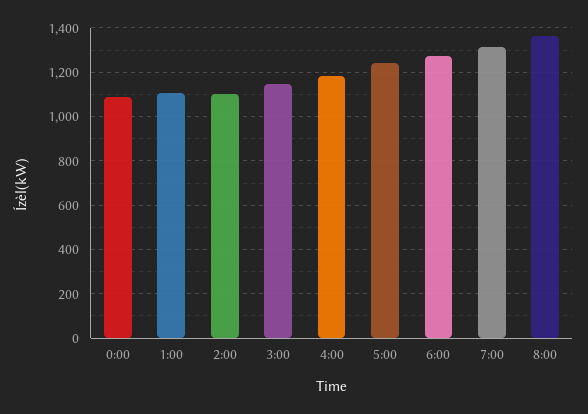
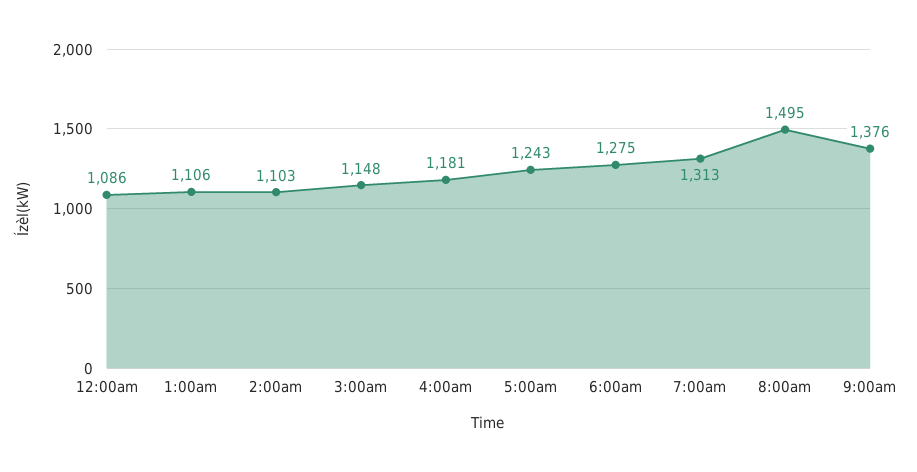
8:00: 1350 -> 1495
9:00am: none -> 1376

